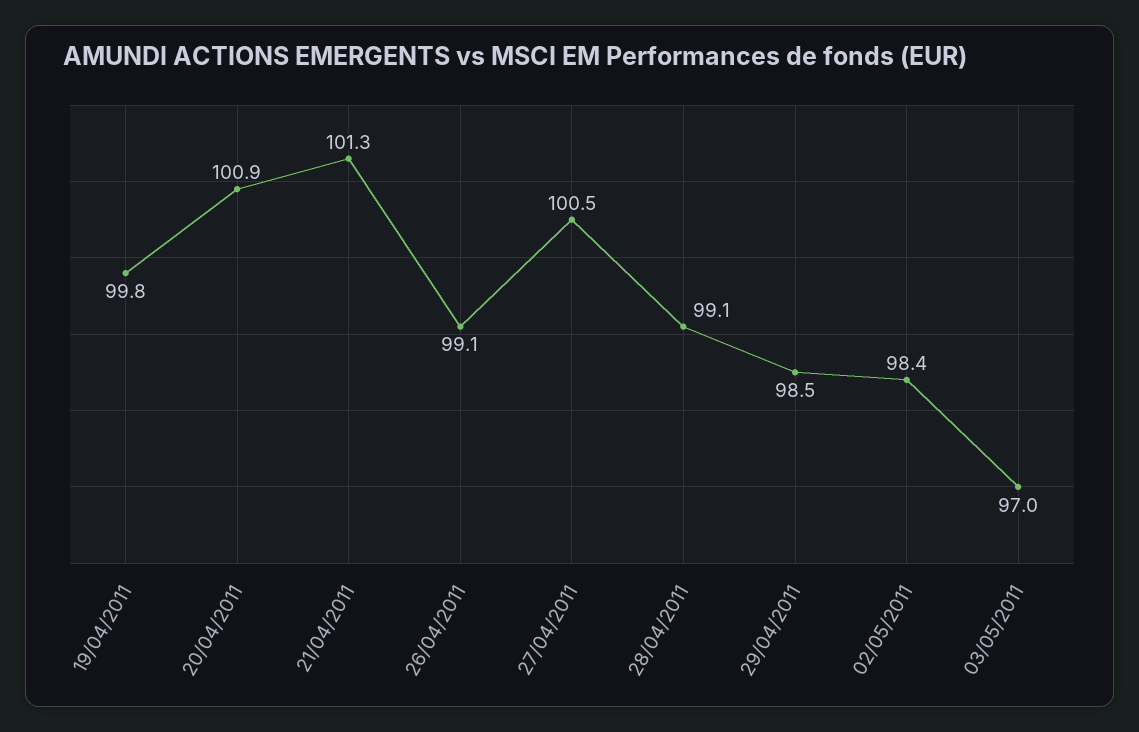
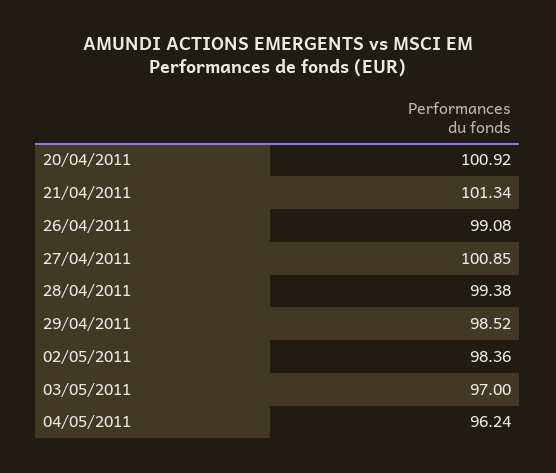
19/04/2011: 99.8 -> none
27/04/2011: 100.5 -> 100.85
28/04/2011: 99.1 -> 99.38
04/05/2011: none -> 96.24

